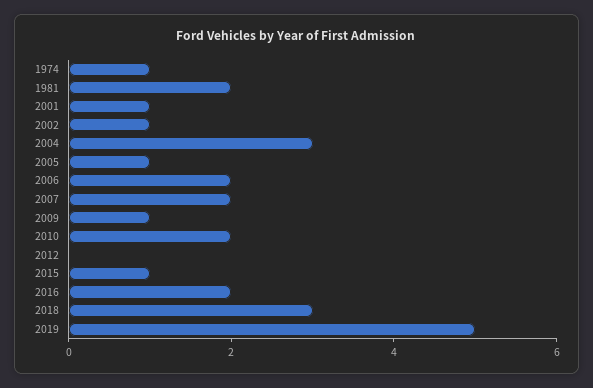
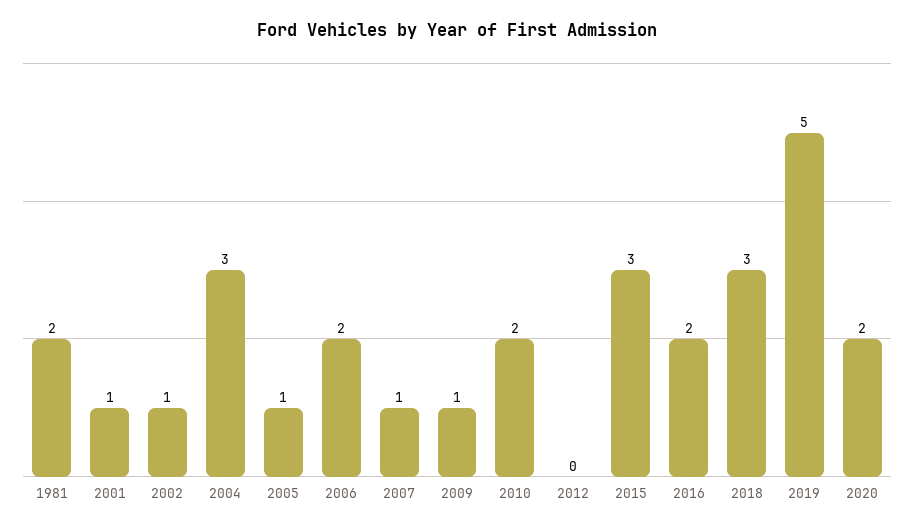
1974: 1 -> none
2007: 2 -> 1
2015: 1 -> 3
2020: none -> 2

